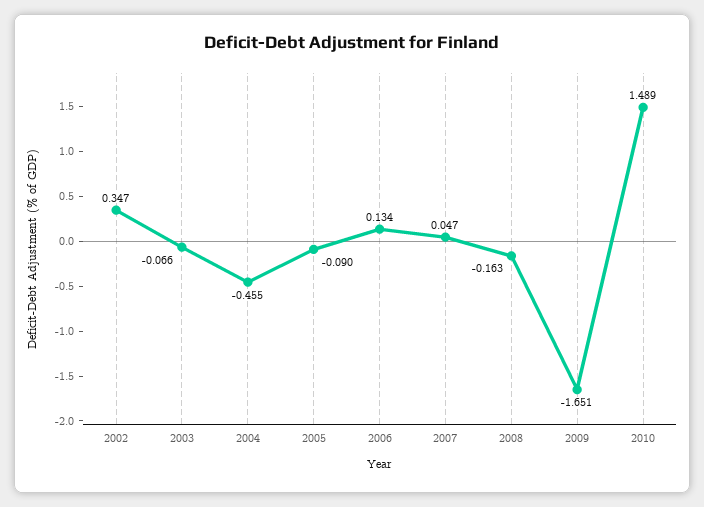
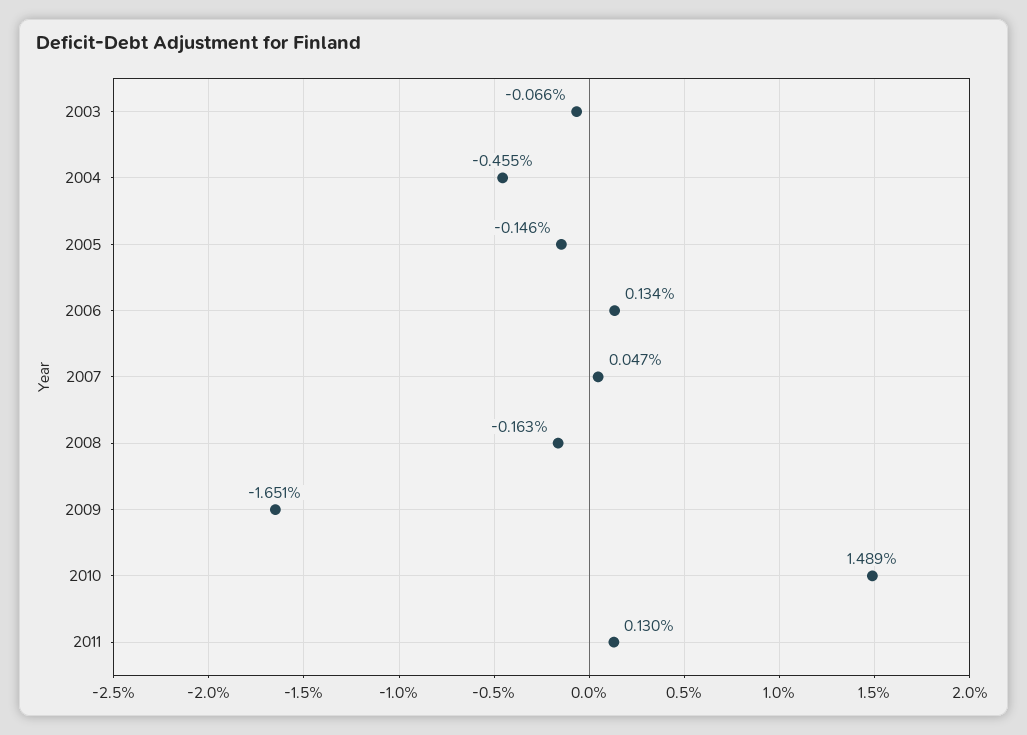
2002: 0.347 -> none
2005: -0.09 -> -0.146
2011: none -> 0.13

